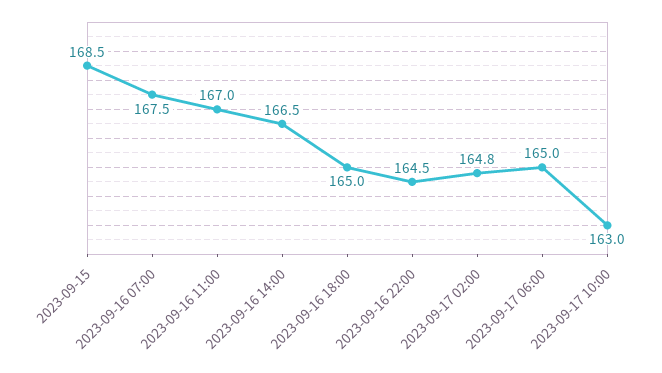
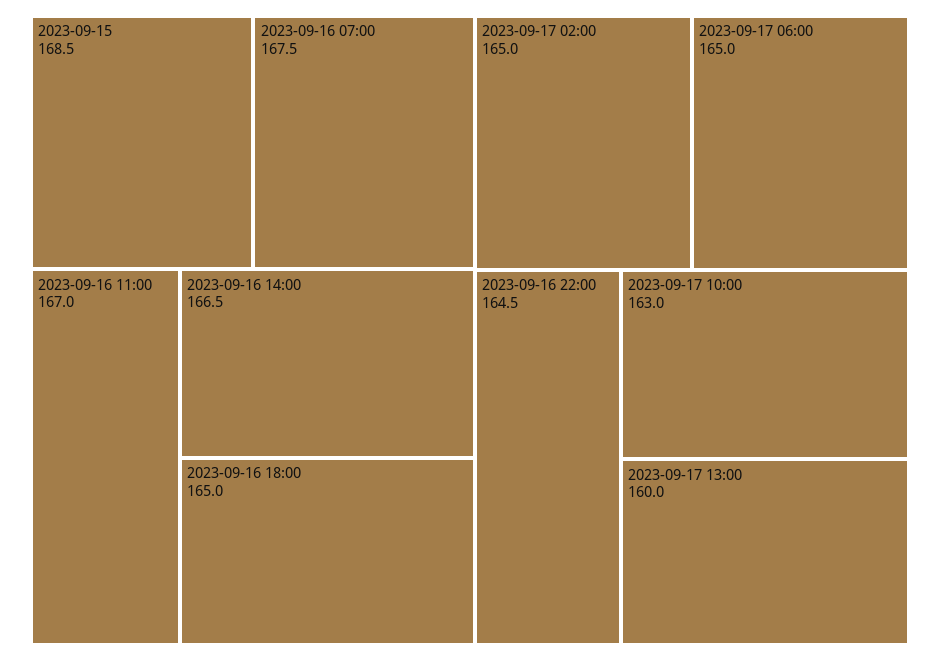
2023-09-17 02:00: 164.8 -> 165
2023-09-17 13:00: none -> 160

